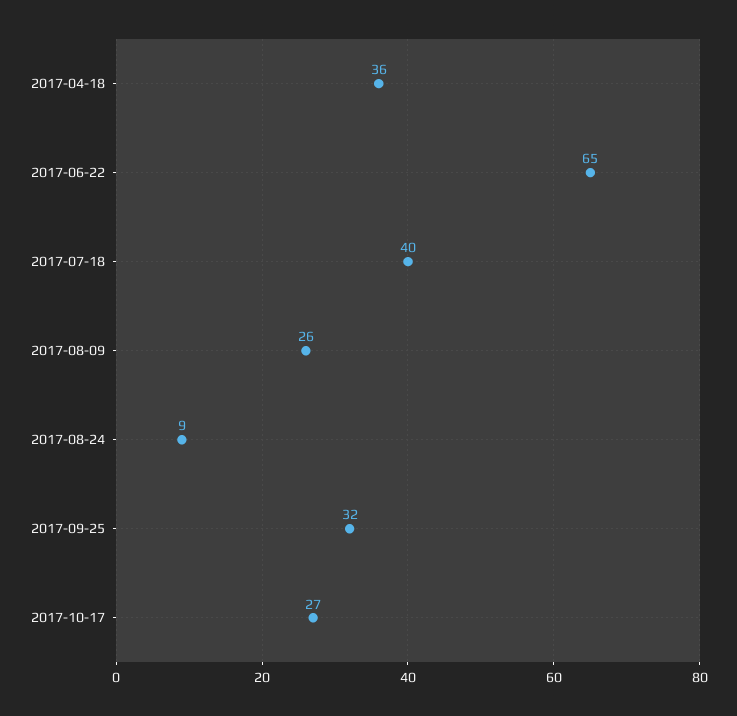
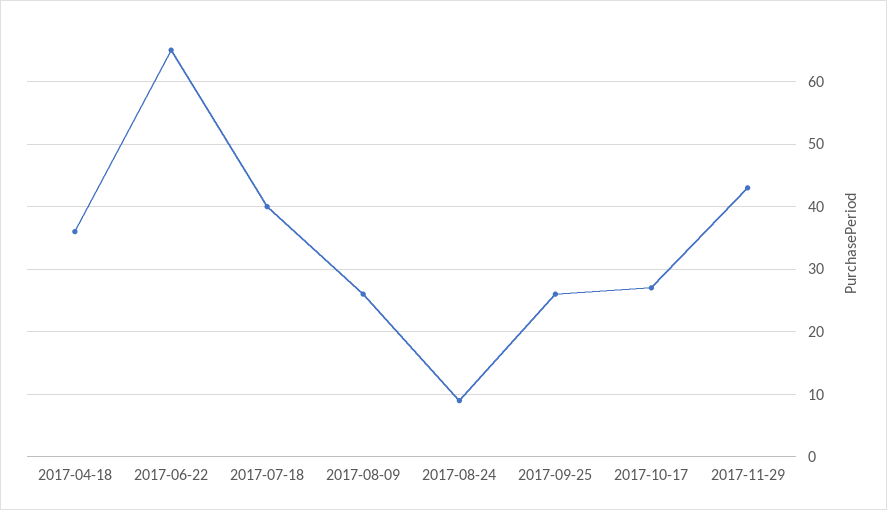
2017-09-25: 32 -> 26
2017-11-29: none -> 43

